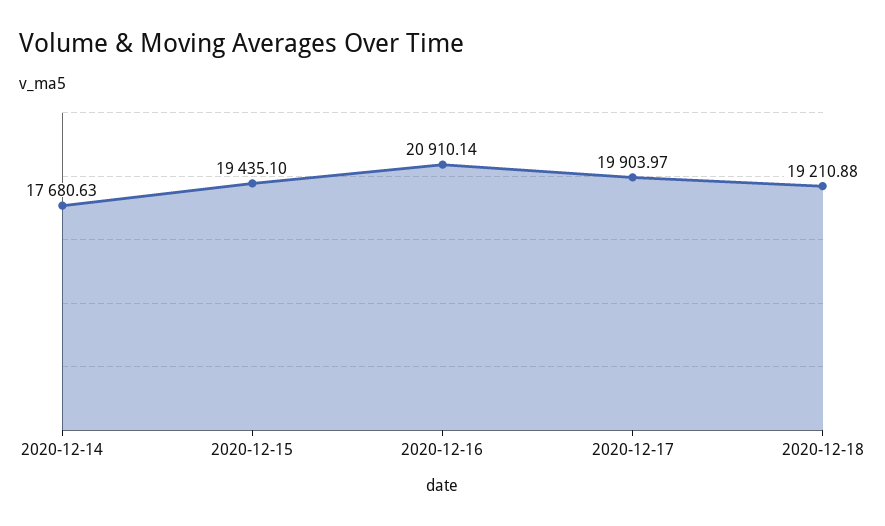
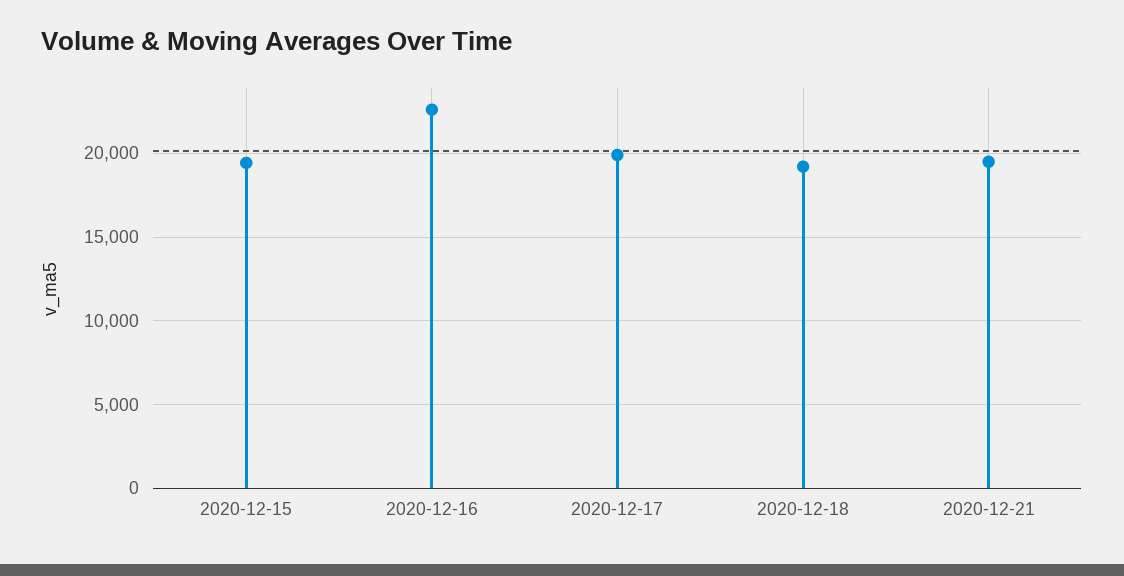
2020-12-14: 17680.63 -> none
2020-12-16: 20910.14 -> 22500
2020-12-21: none -> 19500

